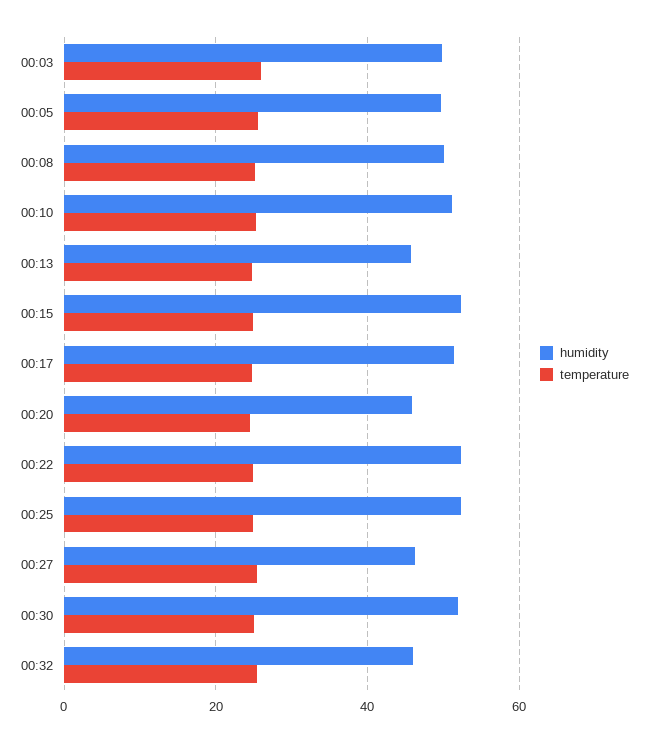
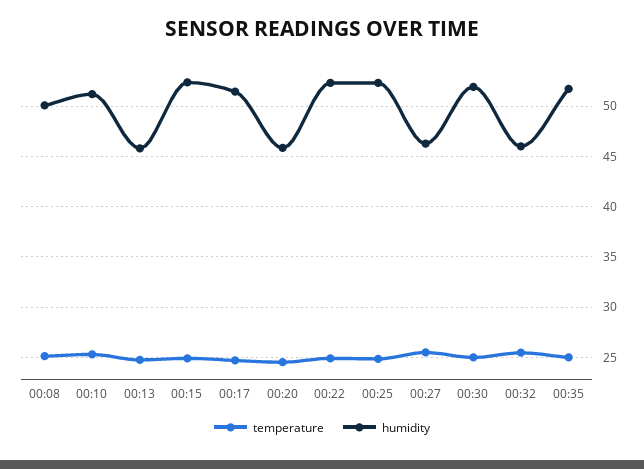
humidity, 00:03: 50 -> none
temperature, 00:03: 26 -> none
humidity, 00:05: 50 -> none
temperature, 00:05: 26 -> none
temperature, 00:35: none -> 25
humidity, 00:35: none -> 52

